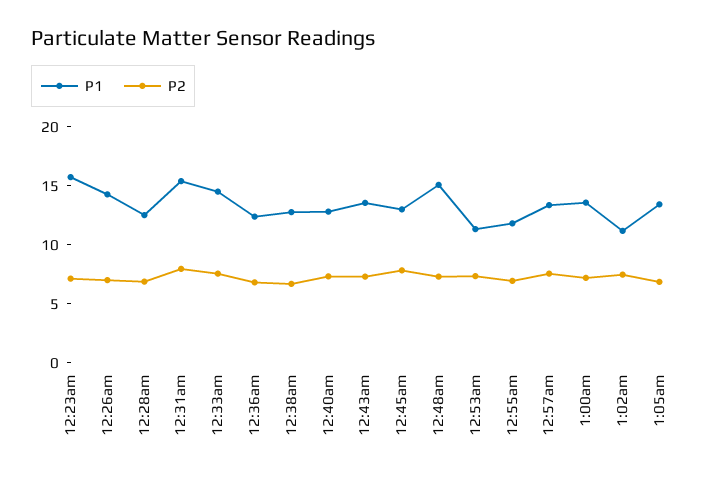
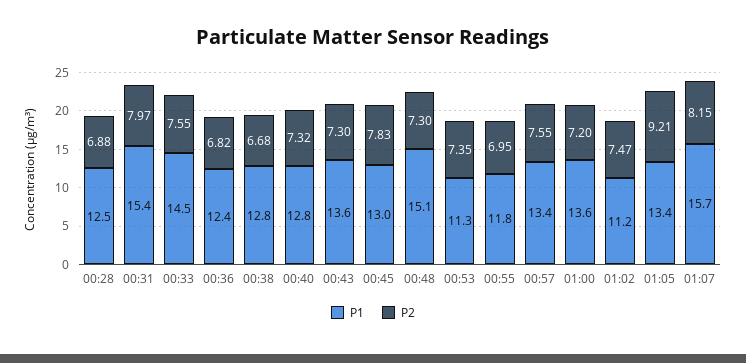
P1, 12:23am: 16 -> none
P2, 12:23am: 7 -> none
P1, 12:26am: 14 -> none
P2, 12:26am: 7 -> none
P2, 1:05am: 7 -> 9.21
P1, 01:07: none -> 15.7
P2, 01:07: none -> 8.15

